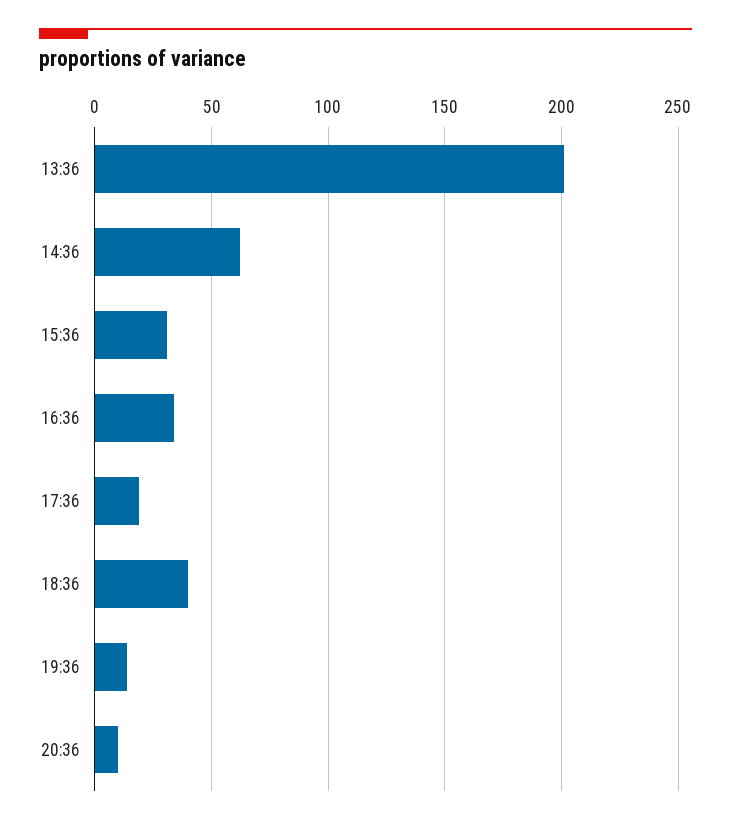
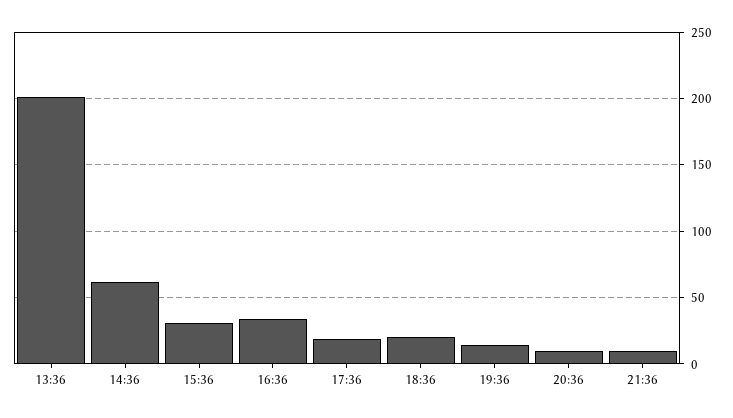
18:36: 40 -> 20
21:36: none -> 10

